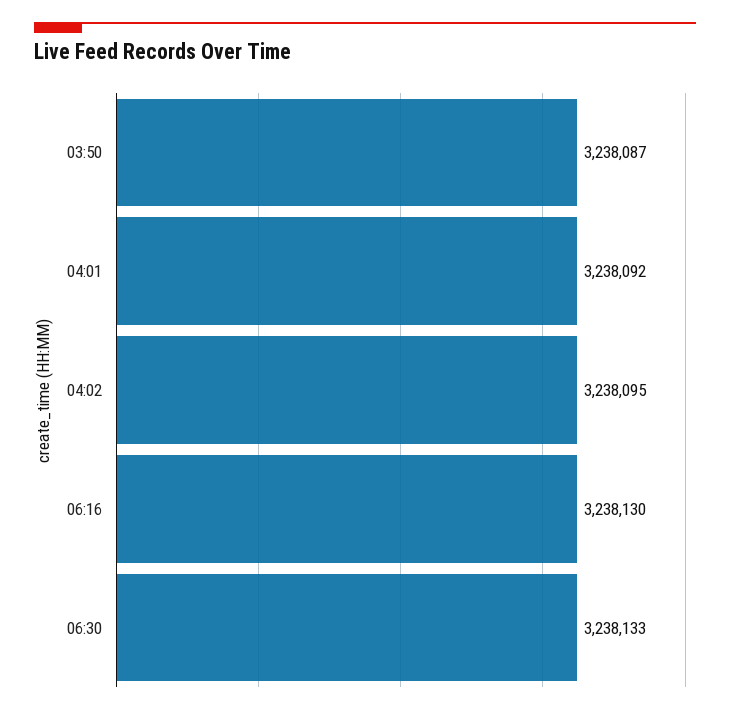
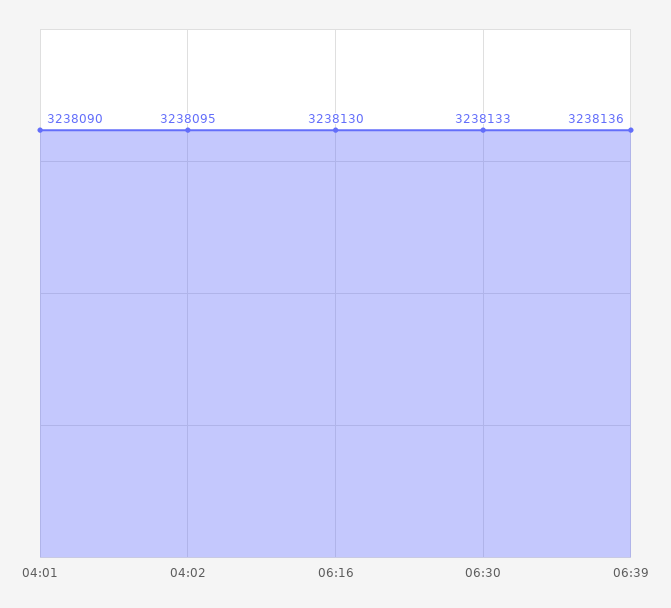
03:50: 3238087 -> none
04:01: 3238092 -> 3238090
06:39: none -> 3238136

